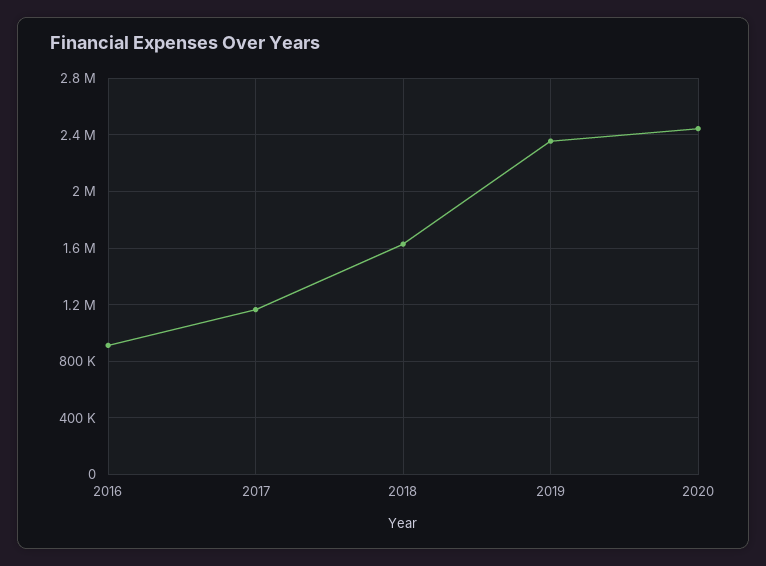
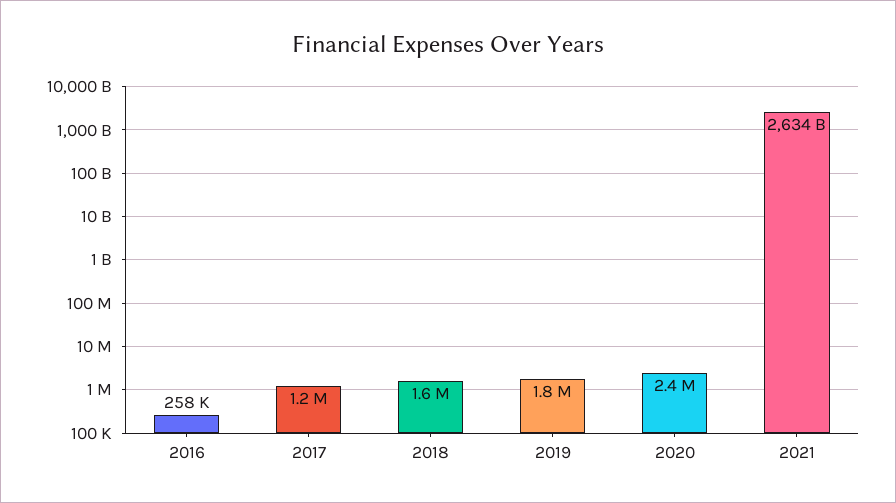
2016: 900000 -> 258000
2019: 2350000 -> 1800000
2021: none -> 2634000000000

